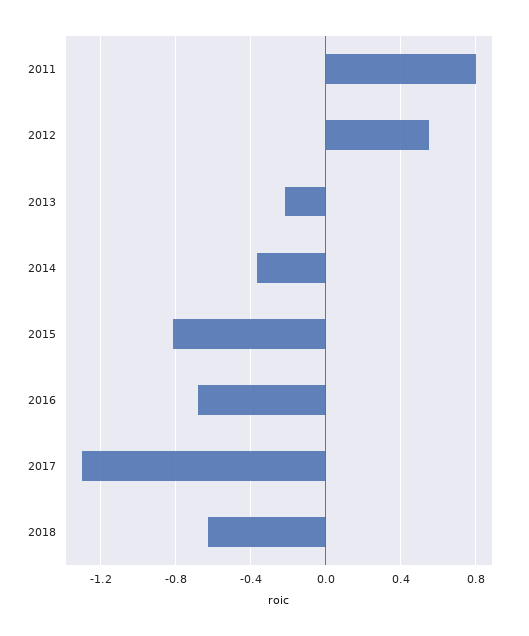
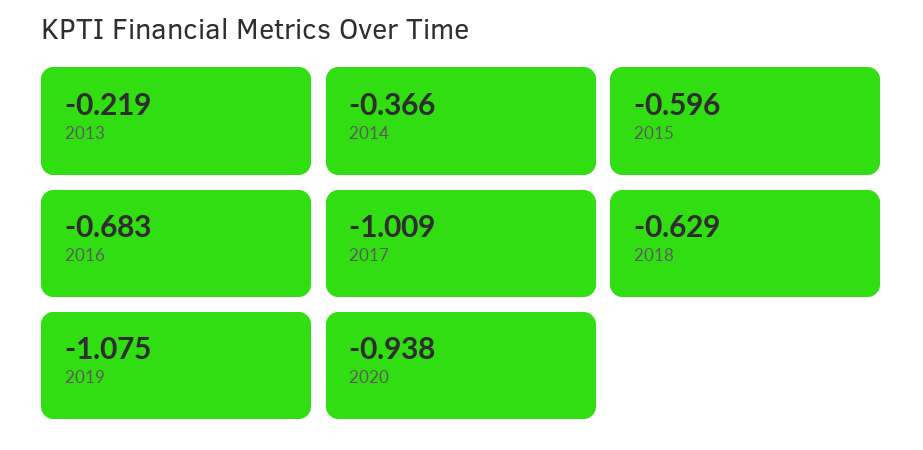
2011: 0.8 -> none
2012: 0.55 -> none
2015: -0.8 -> -0.596
2017: -1.3 -> -1.009
2019: none -> -1.075
2020: none -> -0.938

